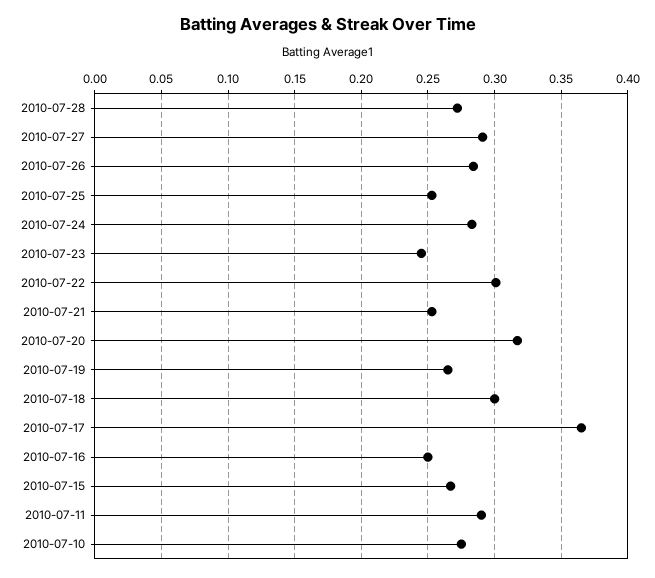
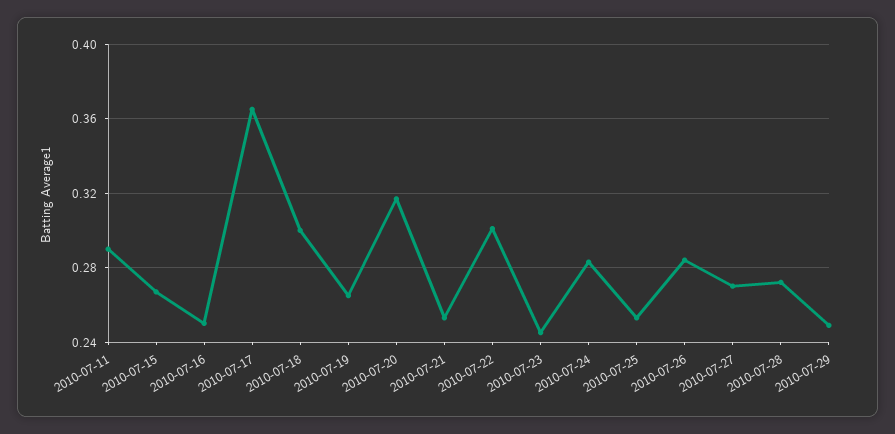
2010-07-27: 0.29 -> 0.27
2010-07-10: 0.275 -> none
2010-07-29: none -> 0.25

